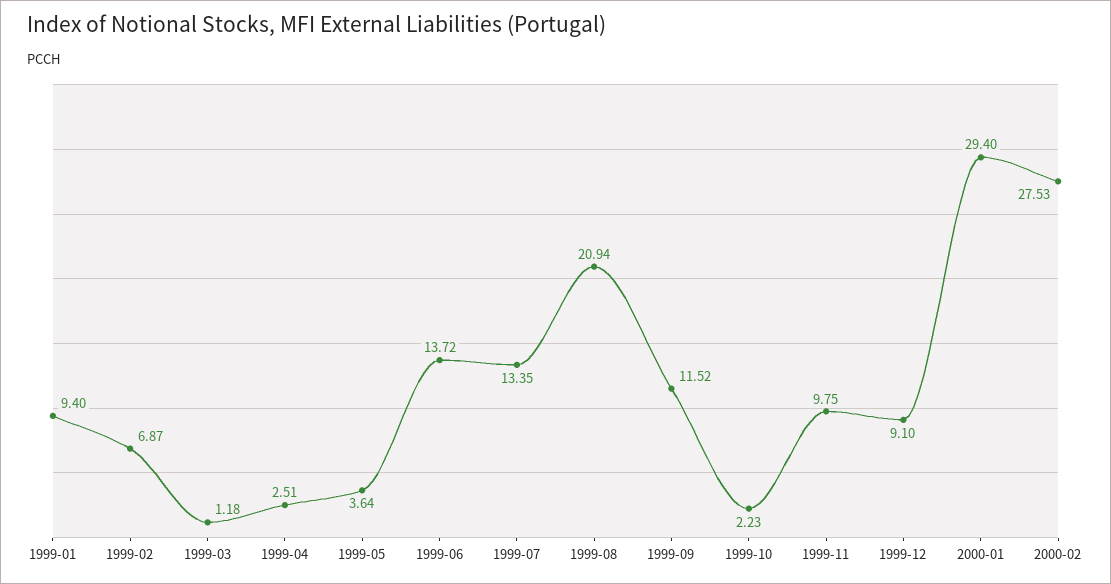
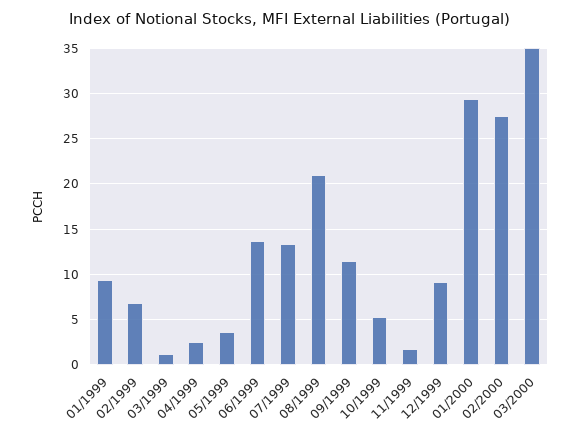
1999-10: 2.23 -> 5
1999-11: 9.75 -> 2
03/2000: none -> 35

